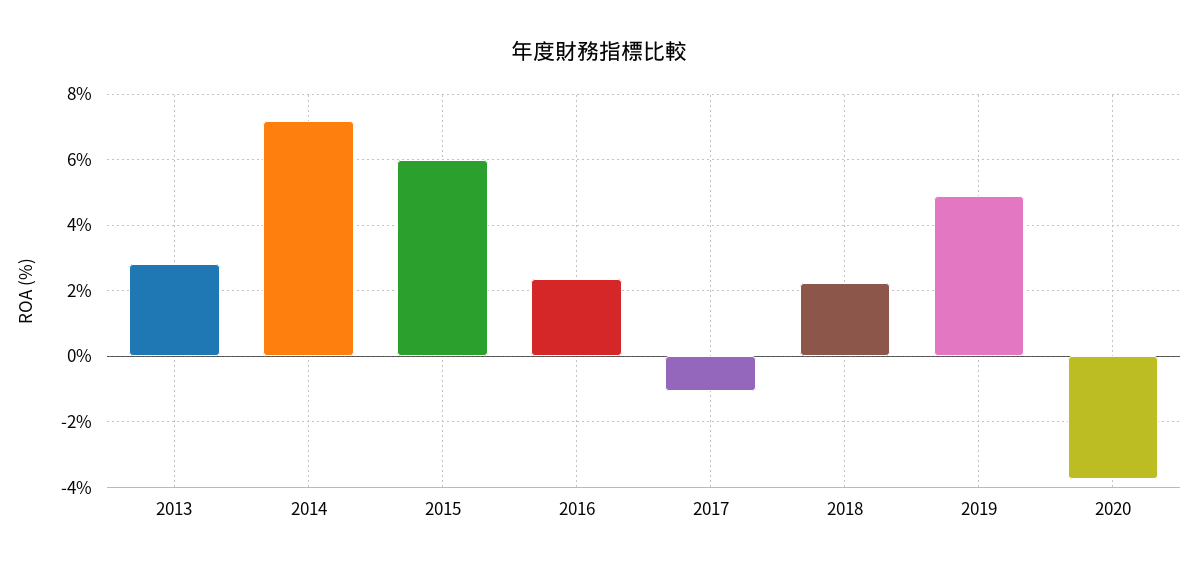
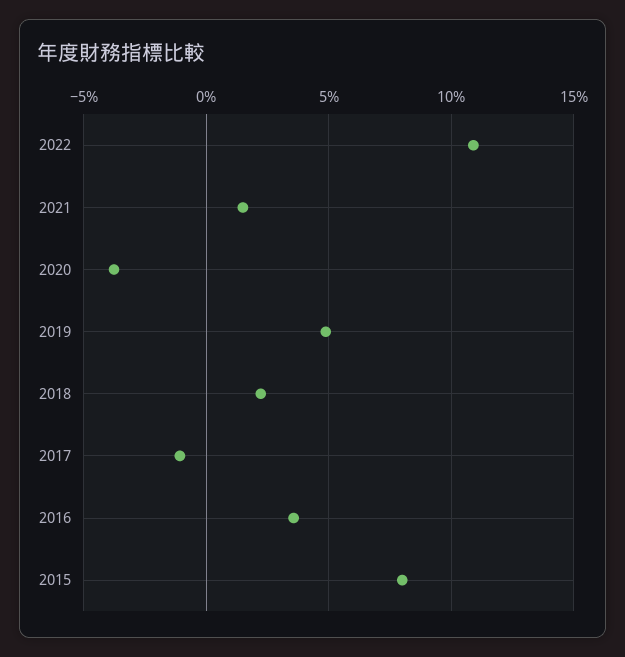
2013: 2.8 -> none
2014: 7.2 -> none
2015: 6 -> 8
2016: 2.4 -> 3.5
2022: none -> 11
2021: none -> 1.5

